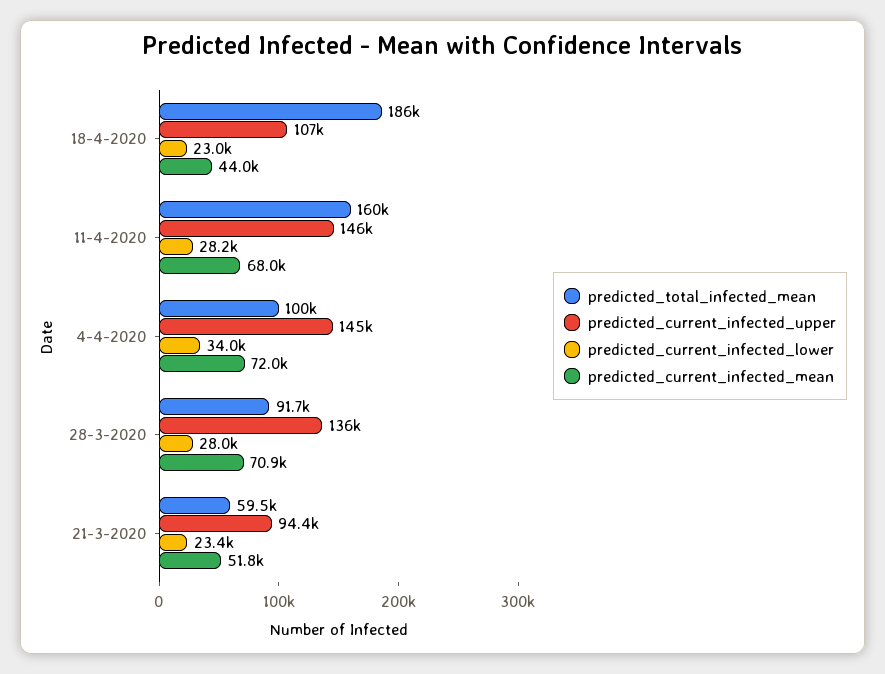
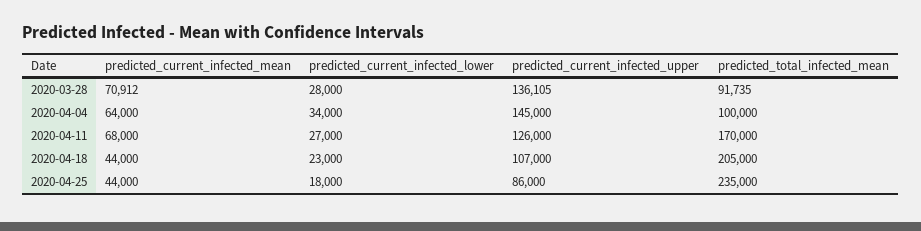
predicted_total_infected_mean, 18-4-2020: 186000 -> 205000
predicted_total_infected_mean, 11-4-2020: 160000 -> 170000
predicted_current_infected_upper, 11-4-2020: 146000 -> 126000
predicted_current_infected_lower, 11-4-2020: 28200 -> 27000
predicted_current_infected_mean, 4-4-2020: 72000 -> 64000
predicted_total_infected_mean, 21-3-2020: 59500 -> none
predicted_current_infected_upper, 21-3-2020: 94400 -> none
predicted_current_infected_lower, 21-3-2020: 23400 -> none
predicted_current_infected_mean, 21-3-2020: 51800 -> none
predicted_current_infected_mean, 2020-04-25: none -> 44000
predicted_current_infected_lower, 2020-04-25: none -> 18000
predicted_current_infected_upper, 2020-04-25: none -> 86000
predicted_total_infected_mean, 2020-04-25: none -> 235000

